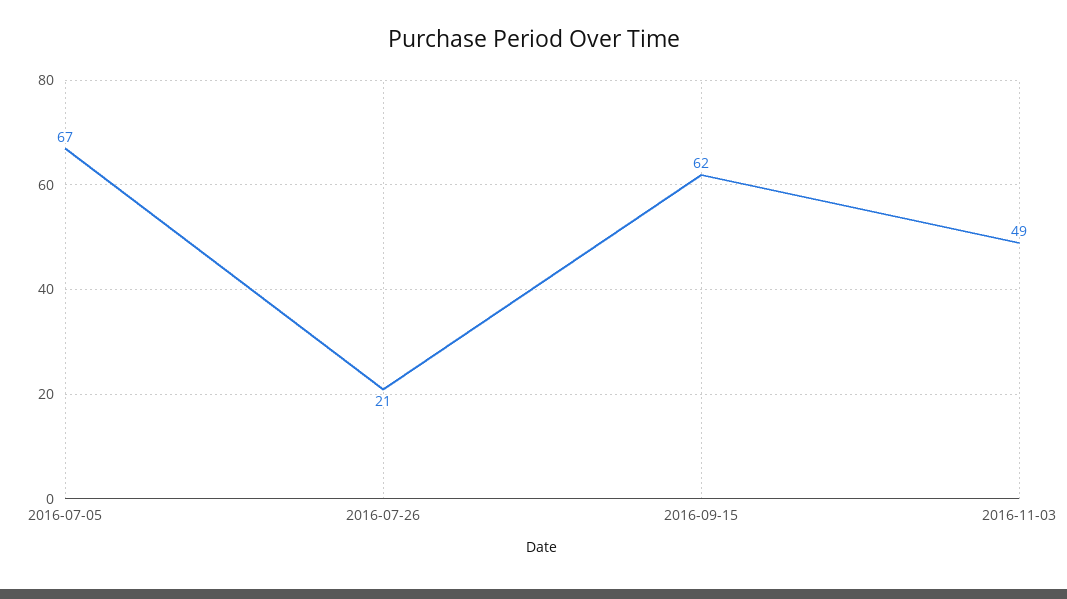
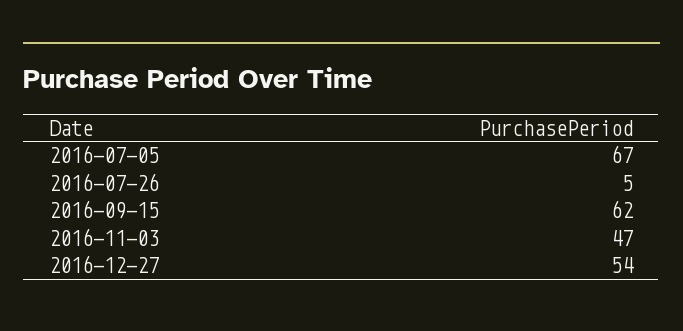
2016-07-26: 21 -> 5
2016-11-03: 49 -> 47
2016-12-27: none -> 54

